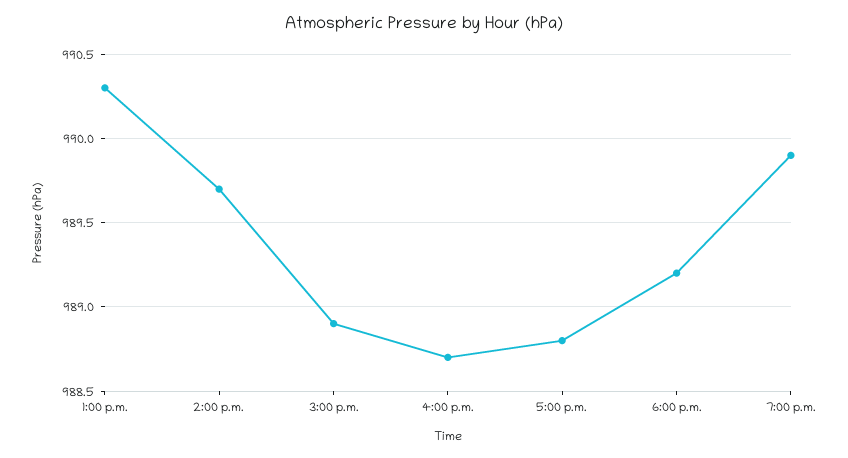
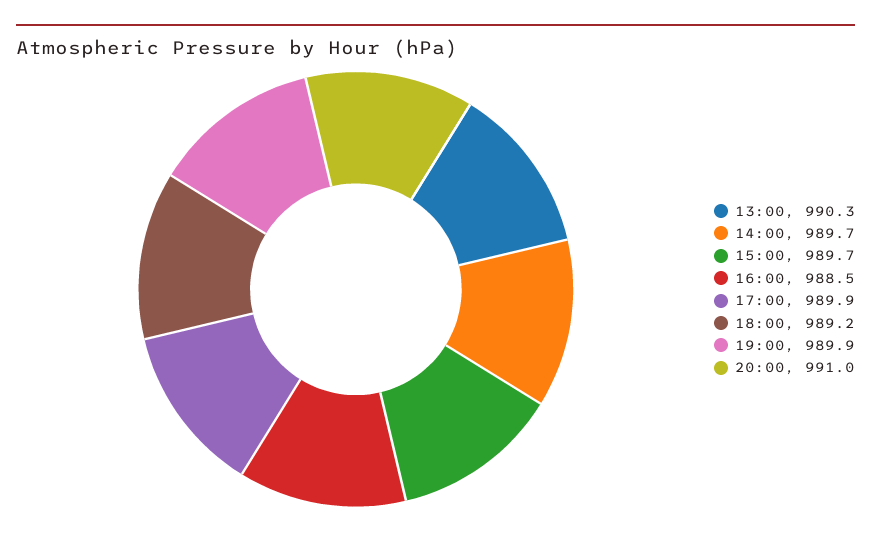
3:00 p.m.: 988.9 -> 989.7
4:00 p.m.: 988.7 -> 988.5
5:00 p.m.: 988.8 -> 989.9
20:00: none -> 991

